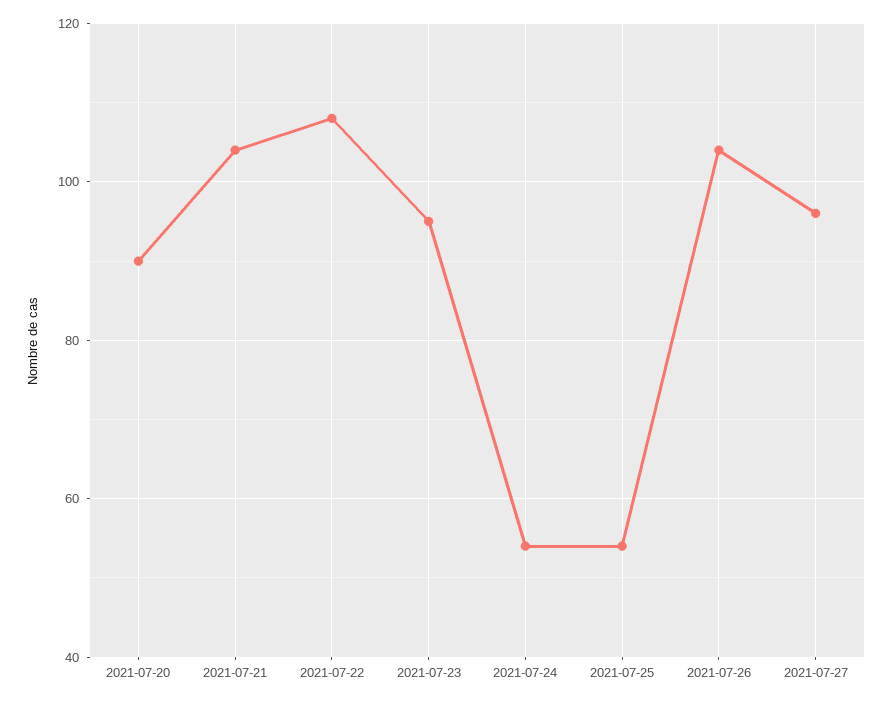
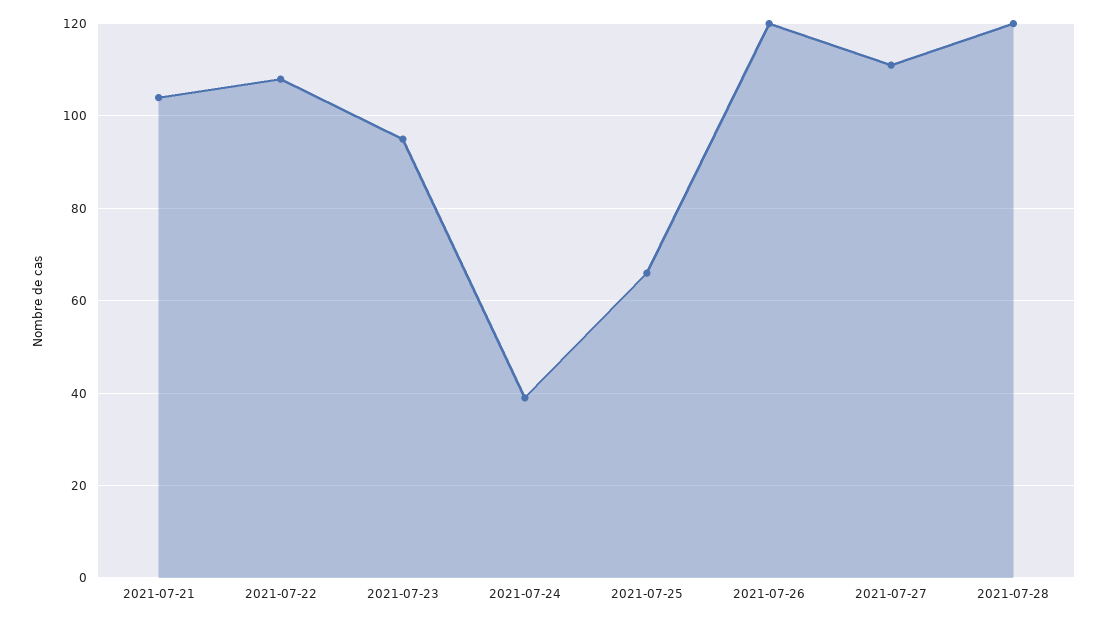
2021-07-20: 90 -> none
2021-07-24: 55 -> 40
2021-07-25: 55 -> 65
2021-07-26: 105 -> 120
2021-07-27: 95 -> 110
2021-07-28: none -> 120

